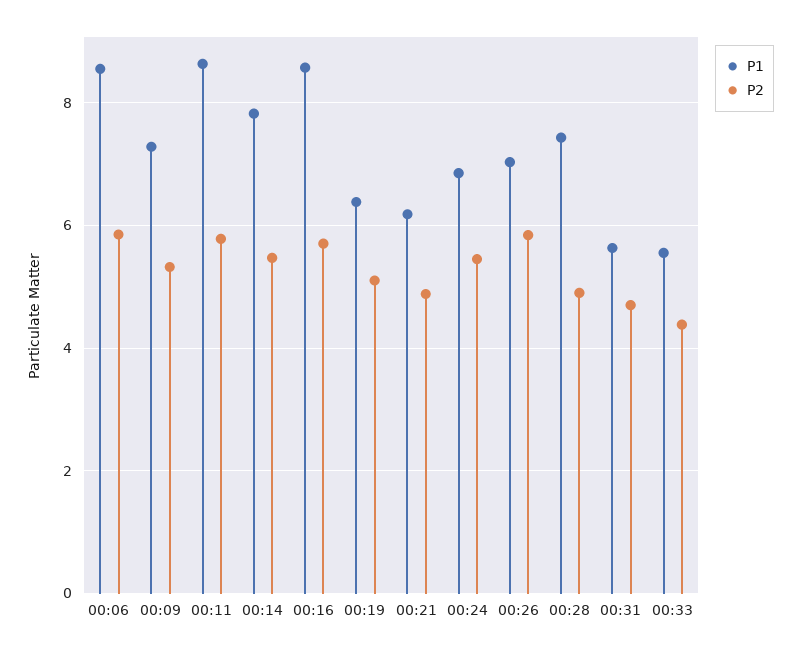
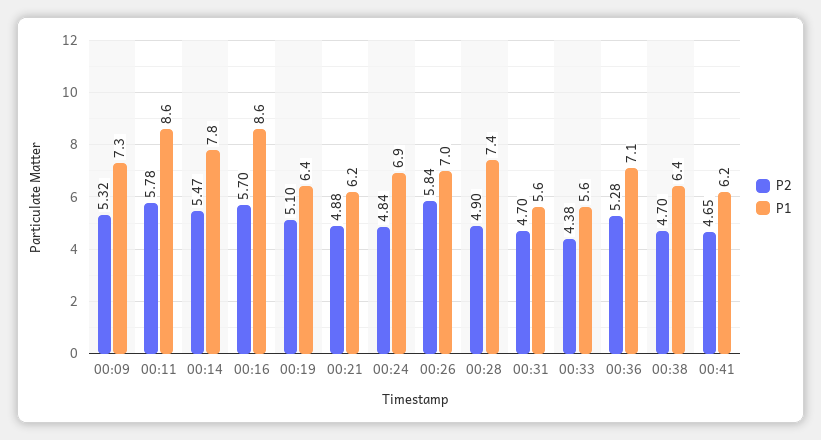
P1, 00:06: 8.6 -> none
P2, 00:06: 5.8 -> none
P2, 00:24: 5.4 -> 4.84
P2, 00:36: none -> 5.28
P1, 00:36: none -> 7.1
P2, 00:38: none -> 4.7
P1, 00:38: none -> 6.4
P2, 00:41: none -> 4.65
P1, 00:41: none -> 6.2

